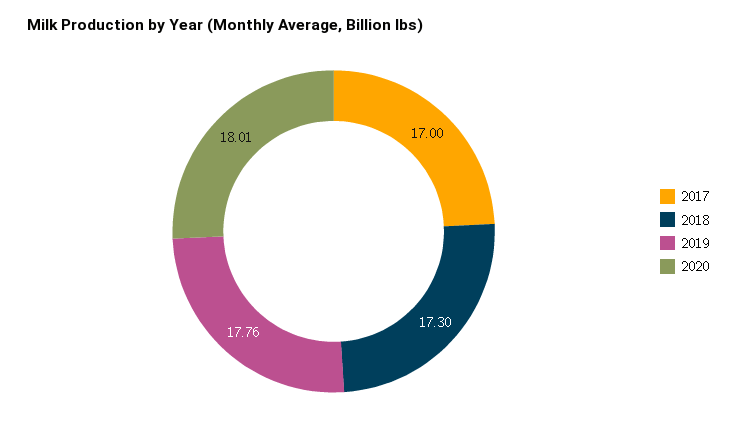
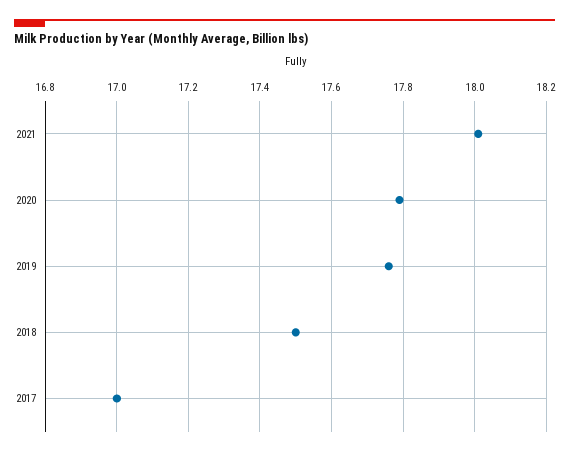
2018: 17.3 -> 17.5
2020: 18.01 -> 17.8
2021: none -> 18

